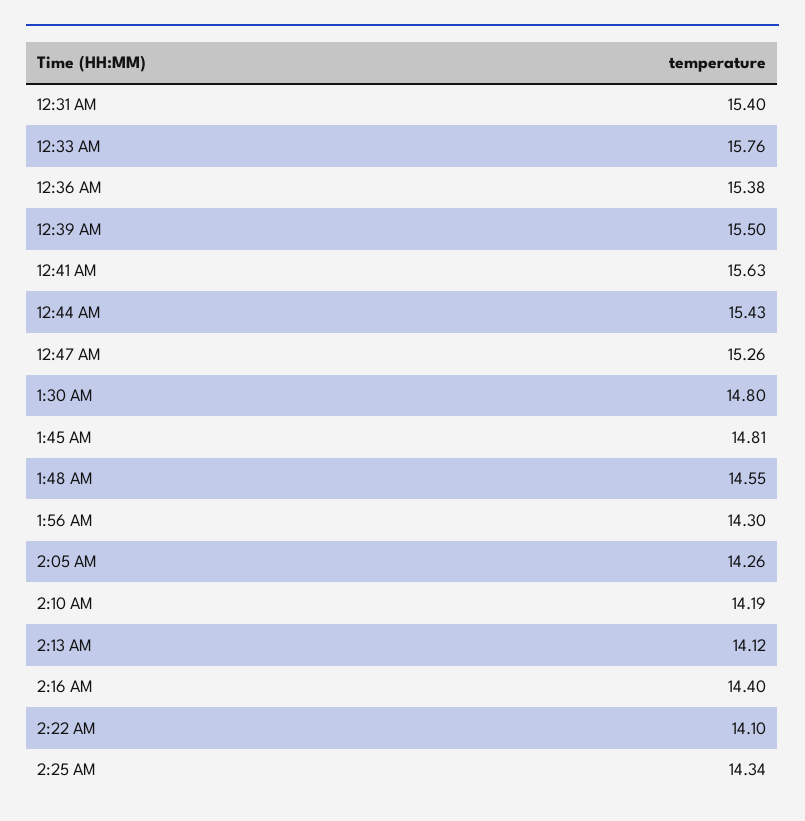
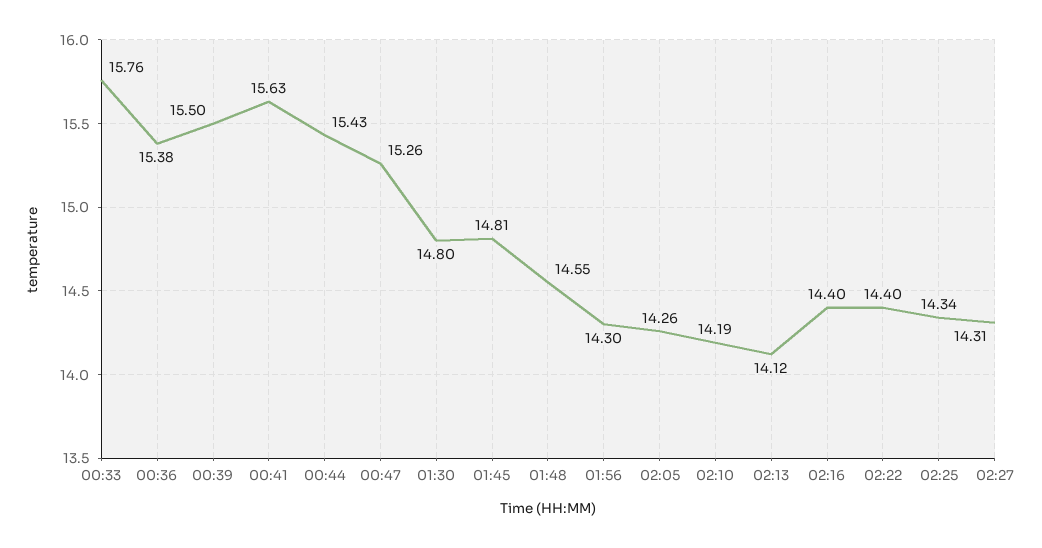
12:31 AM: 15.4 -> none
2:22 AM: 14.1 -> 14.4
02:27: none -> 14.31

